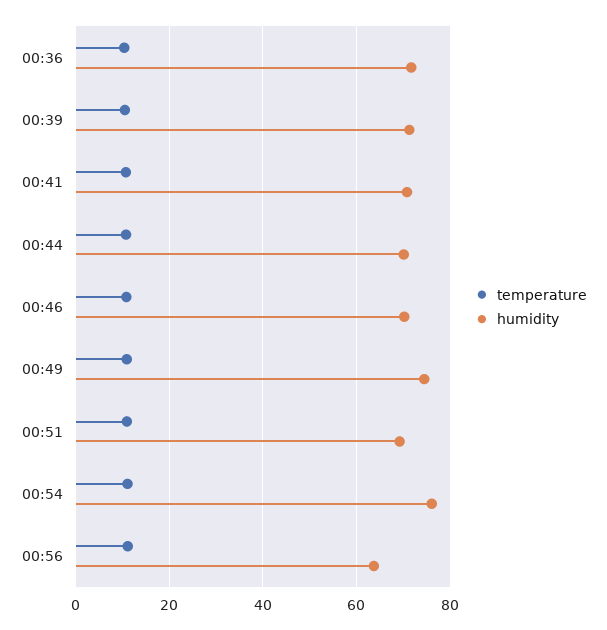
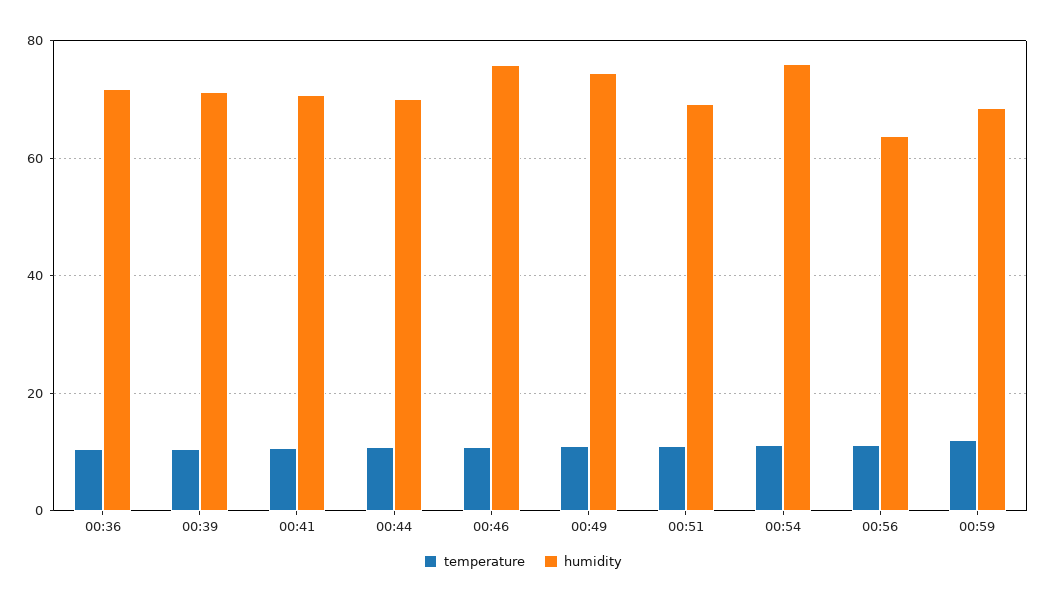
humidity, 00:46: 70 -> 76
temperature, 00:59: none -> 12
humidity, 00:59: none -> 68

